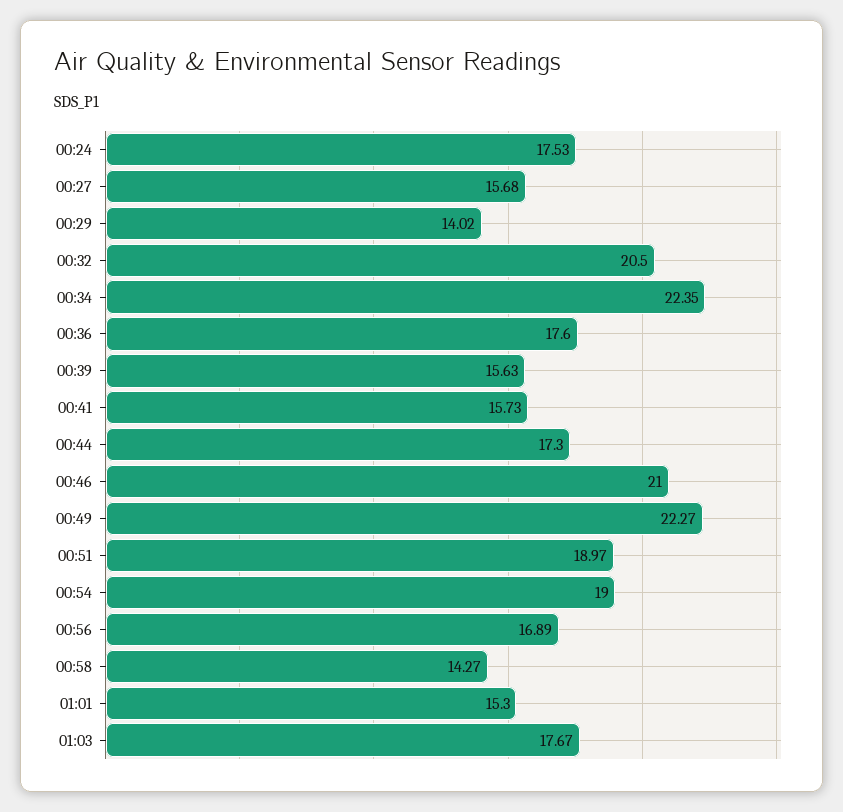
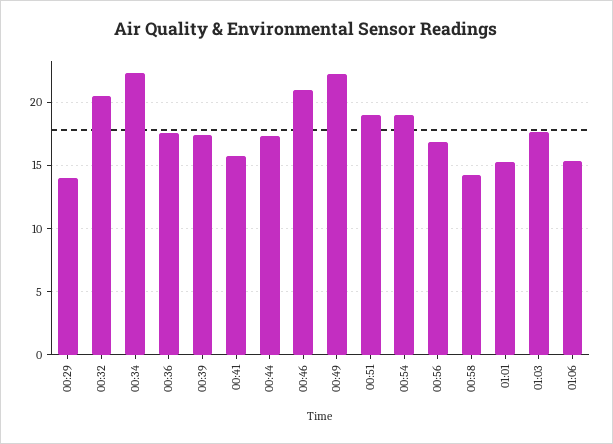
00:24: 17.53 -> none
00:27: 15.68 -> none
00:39: 15.63 -> 17.5
01:06: none -> 15.5

